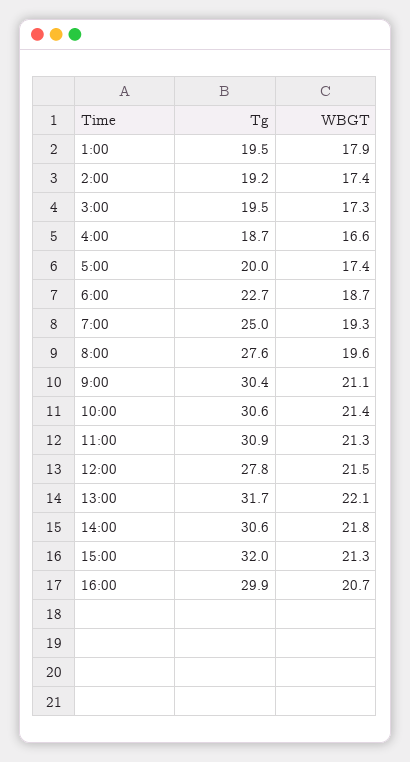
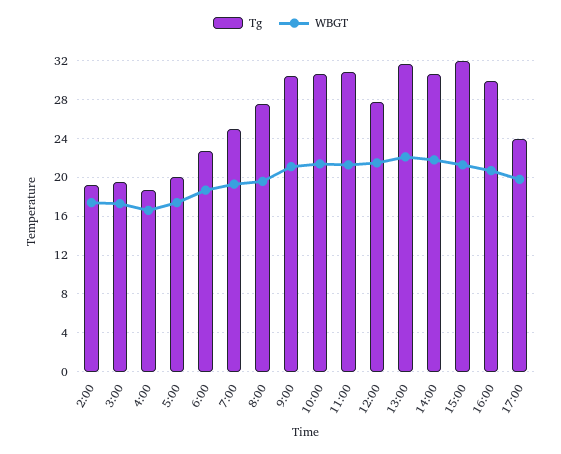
Tg, 1:00: 19.5 -> none
WBGT, 1:00: 17.9 -> none
Tg, 17:00: none -> 24
WBGT, 17:00: none -> 20

